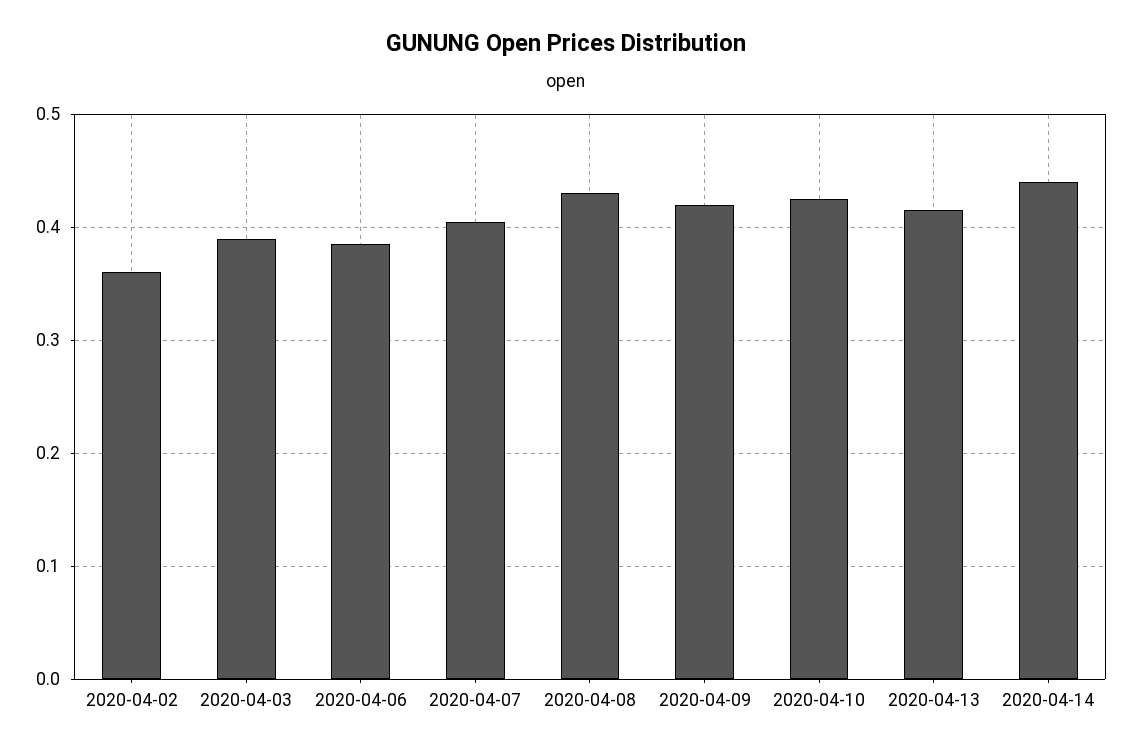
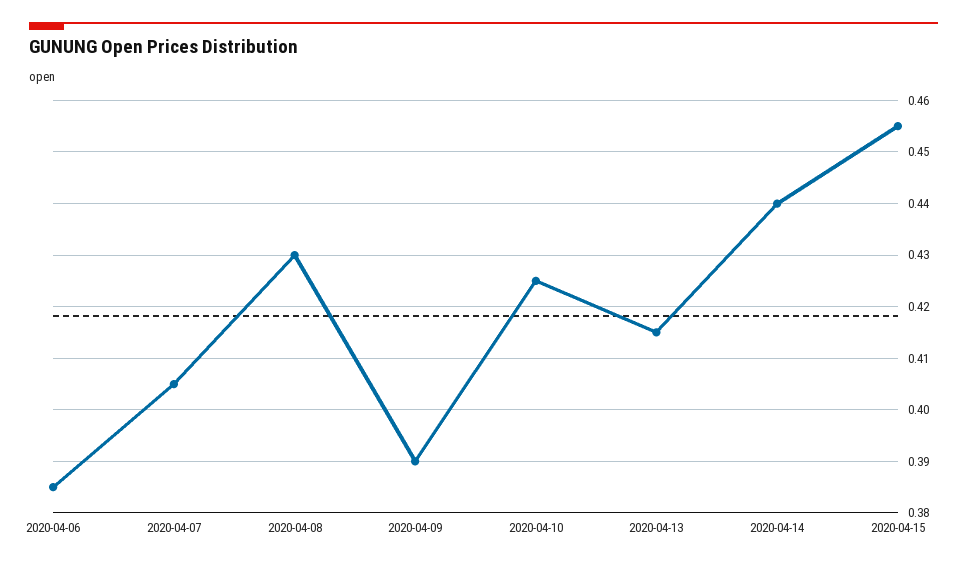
2020-04-02: 0.36 -> none
2020-04-03: 0.39 -> none
2020-04-09: 0.42 -> 0.39
2020-04-15: none -> 0.455

